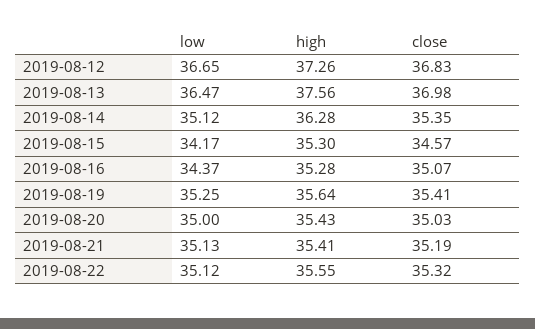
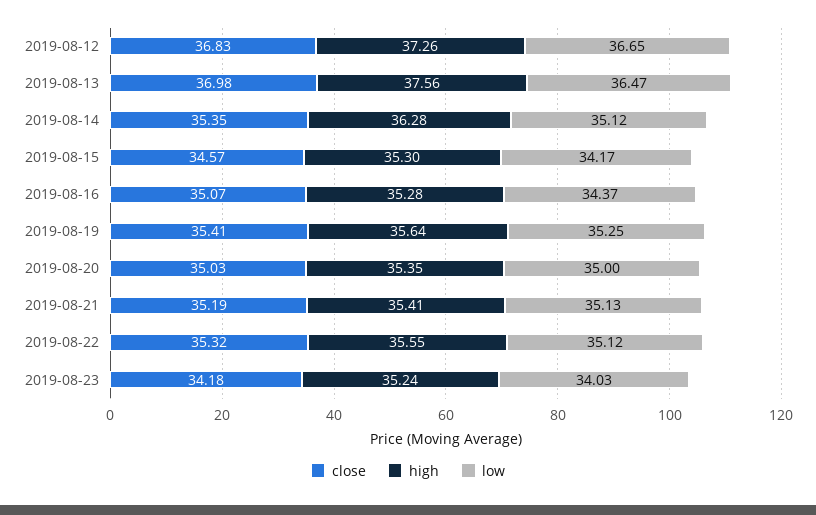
high, 2019-08-20: 35.43 -> 35.35
close, 2019-08-23: none -> 34.18
high, 2019-08-23: none -> 35.24
low, 2019-08-23: none -> 34.03

